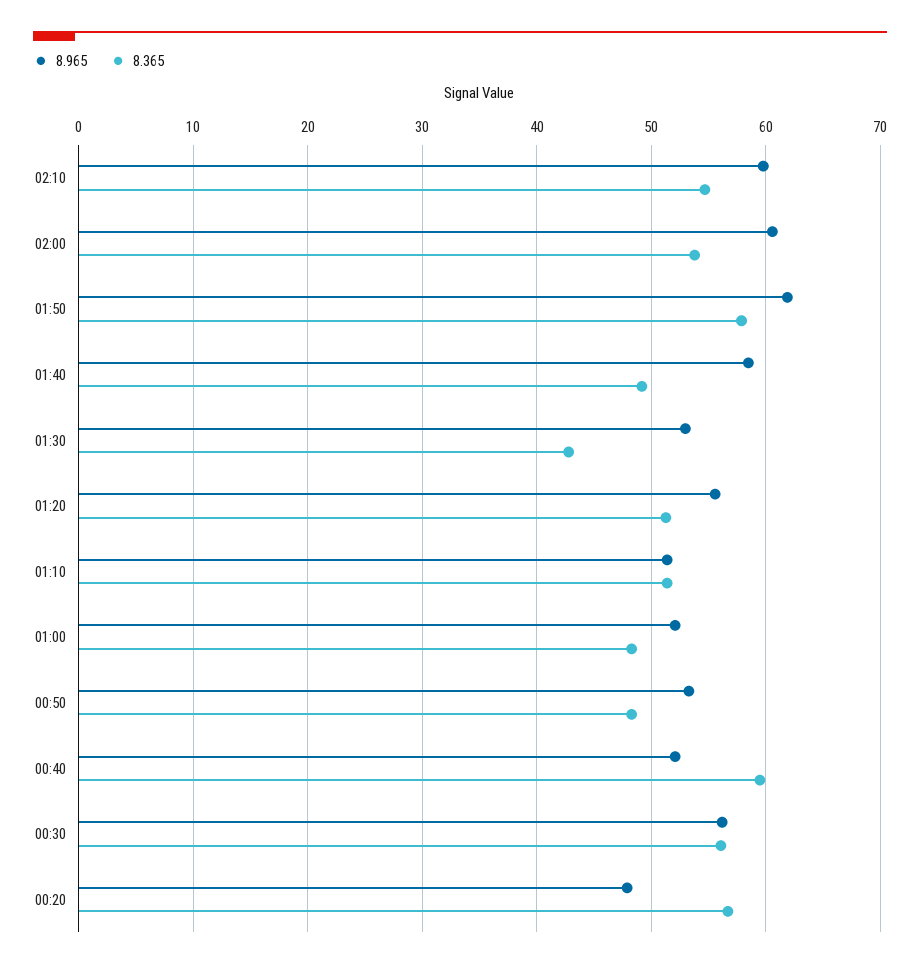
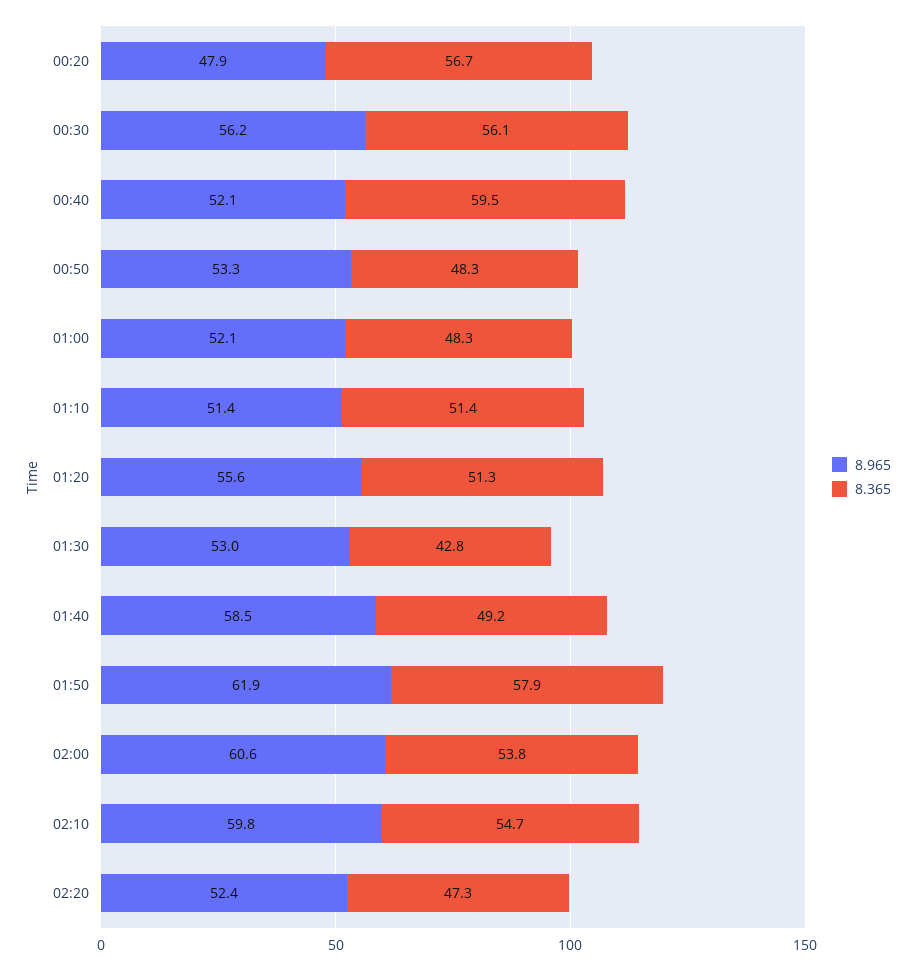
8.965, 02:20: none -> 52.4
8.365, 02:20: none -> 47.3

